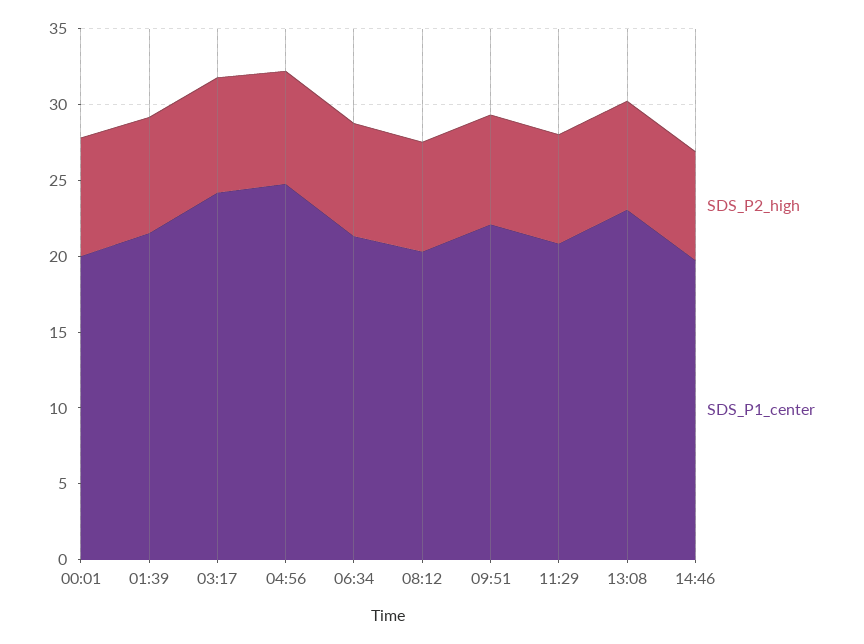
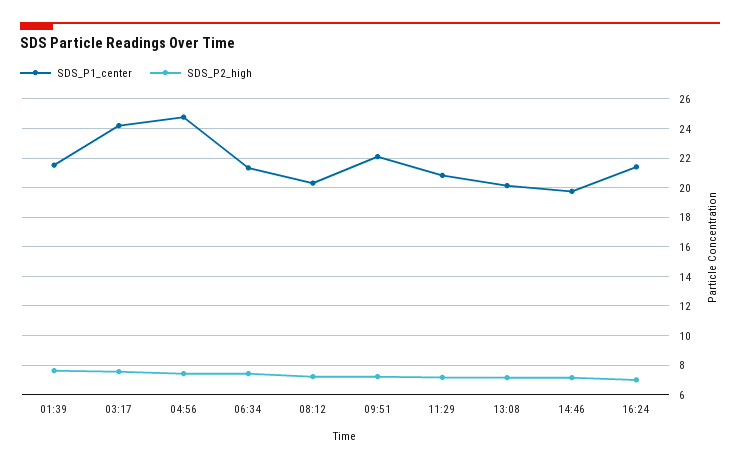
SDS_P2_high, 00:01: 8 -> none
SDS_P1_center, 00:01: 20 -> none
SDS_P1_center, 13:08: 23 -> 20
SDS_P1_center, 16:24: none -> 21.5
SDS_P2_high, 16:24: none -> 7

